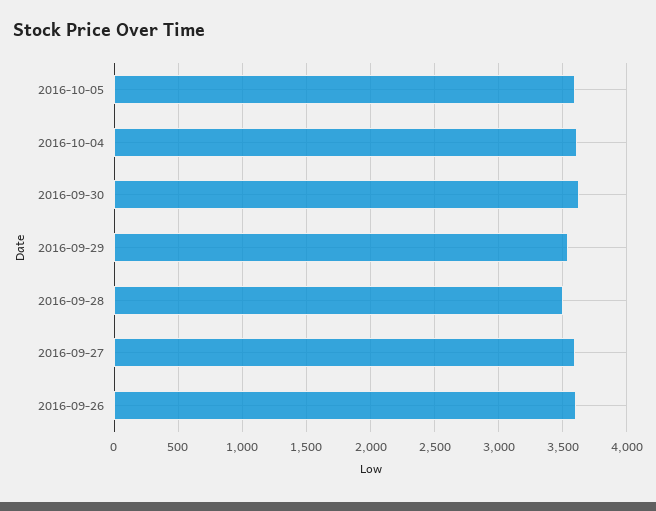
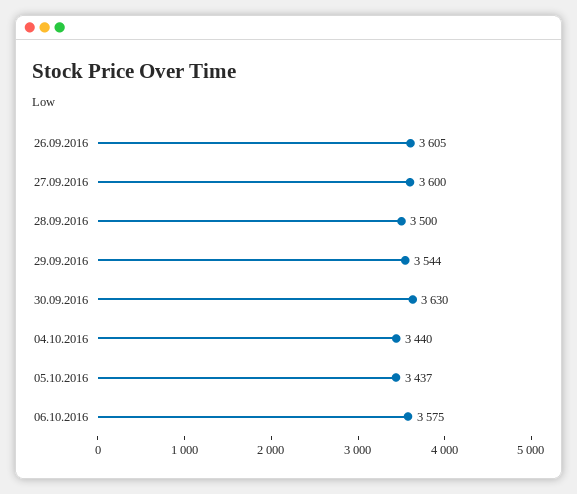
2016-10-05: 3600 -> 3437
2016-10-04: 3600 -> 3440
06.10.2016: none -> 3575

